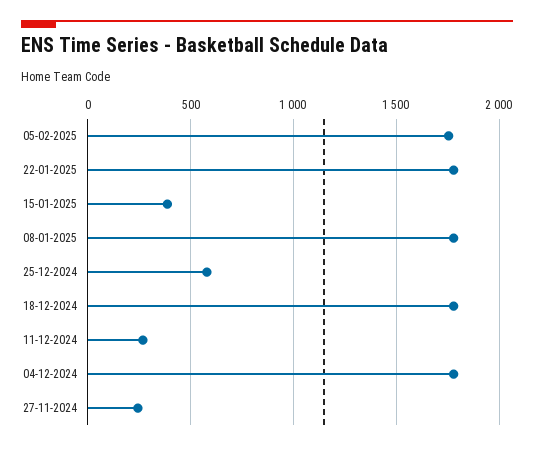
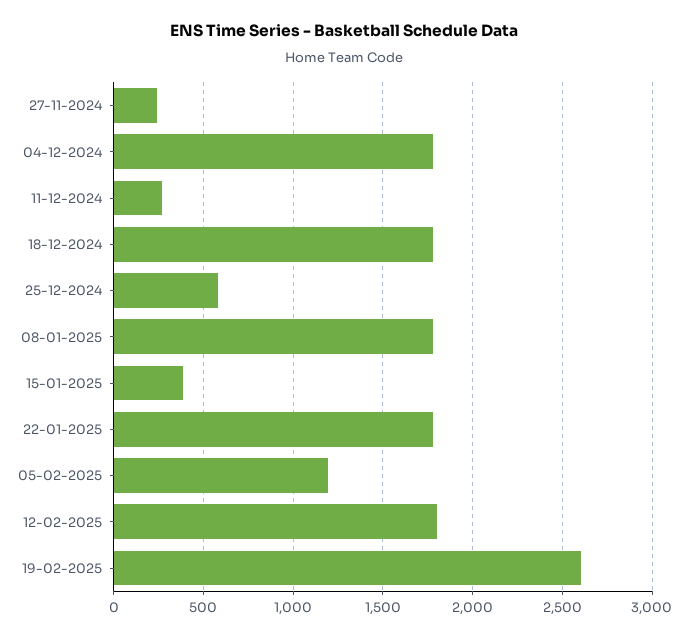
05-02-2025: 1750 -> 1200
12-02-2025: none -> 1800
19-02-2025: none -> 2600

